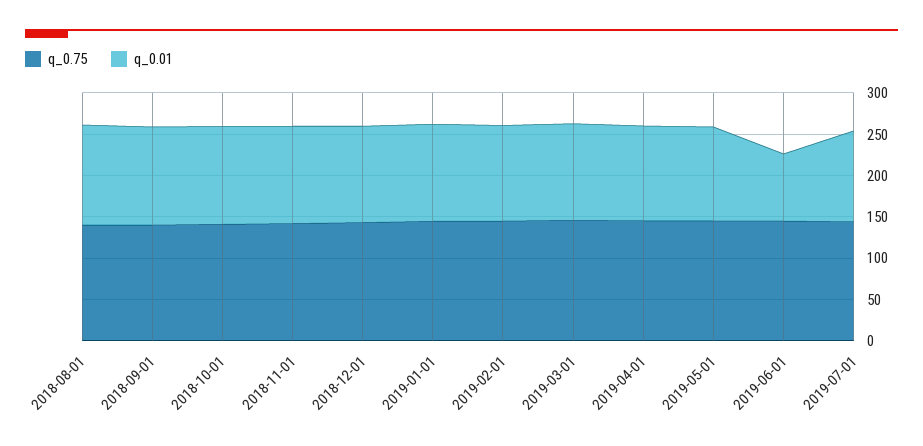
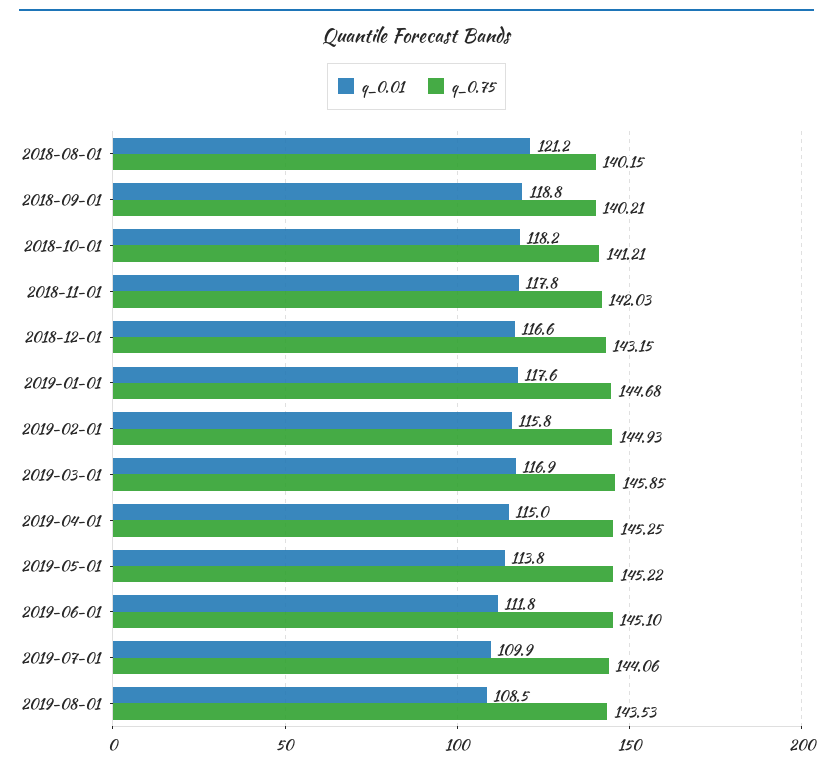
q_0.01, 2019-06-01: 80 -> 111.8
q_0.01, 2019-08-01: none -> 108.5
q_0.75, 2019-08-01: none -> 143.53

